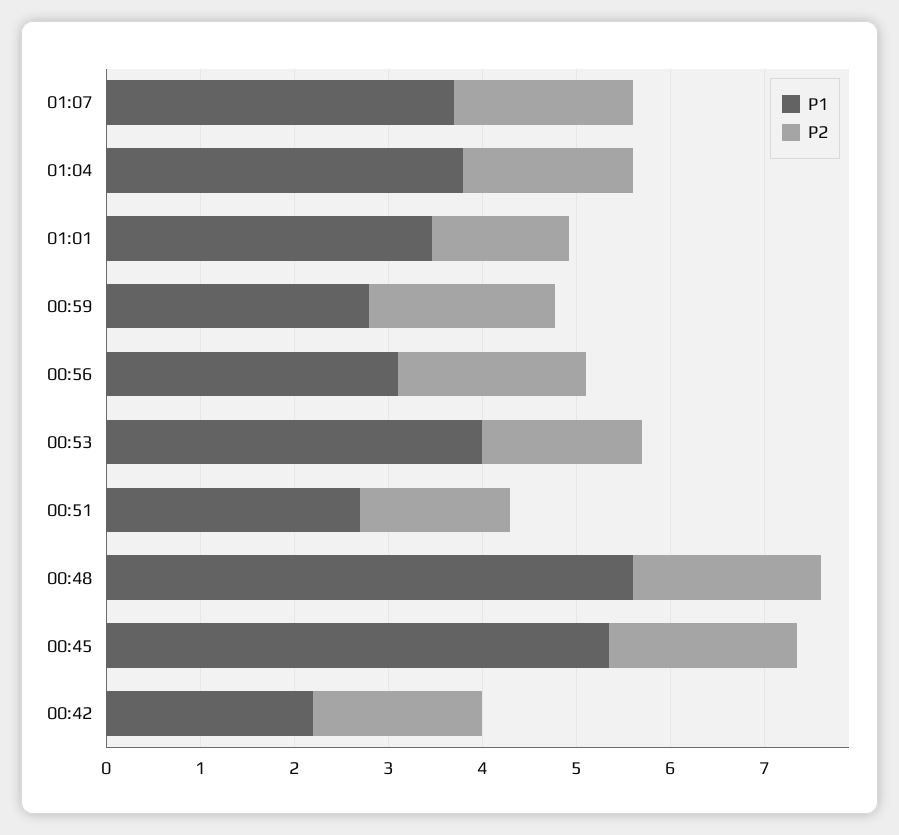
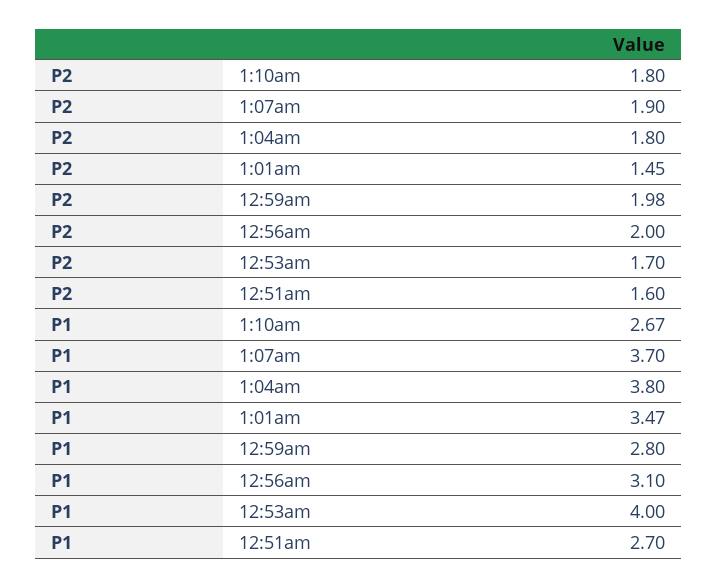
P1, 00:48: 5.6 -> none
P2, 00:48: 2 -> none
P1, 00:45: 5.4 -> none
P2, 00:45: 2 -> none
P1, 00:42: 2.2 -> none
P2, 00:42: 1.8 -> none
P2, 1:10am: none -> 1.8
P1, 1:10am: none -> 2.67

